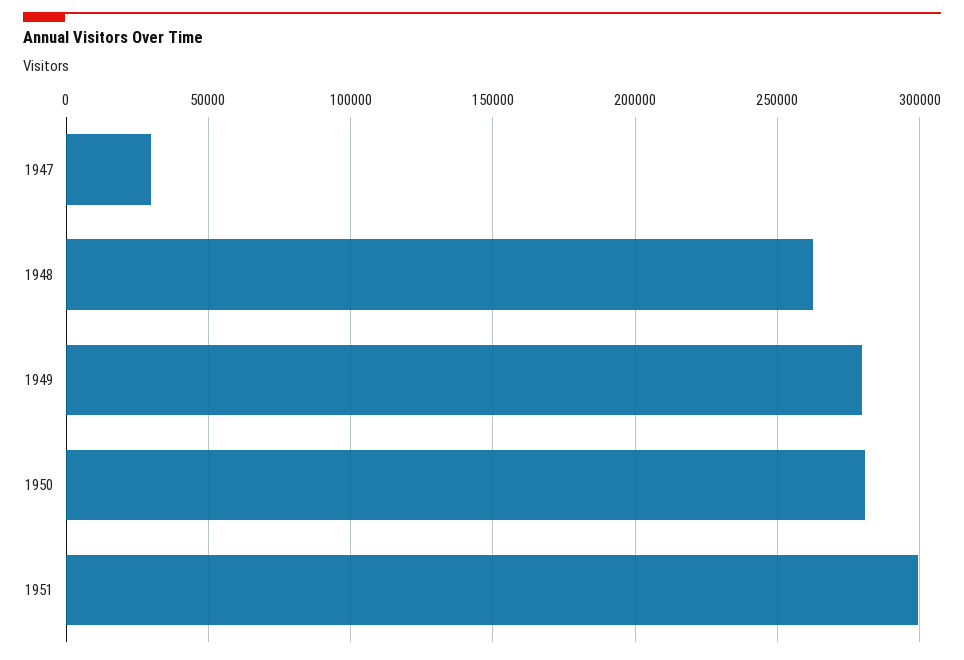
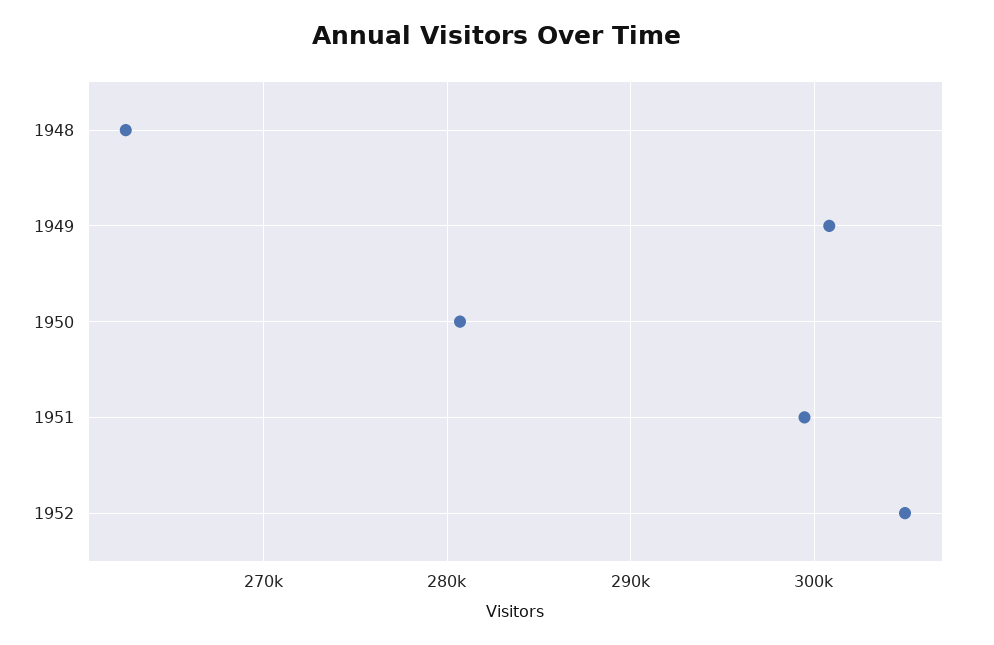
1947: 30000 -> none
1949: 280000 -> 301000
1952: none -> 305000

